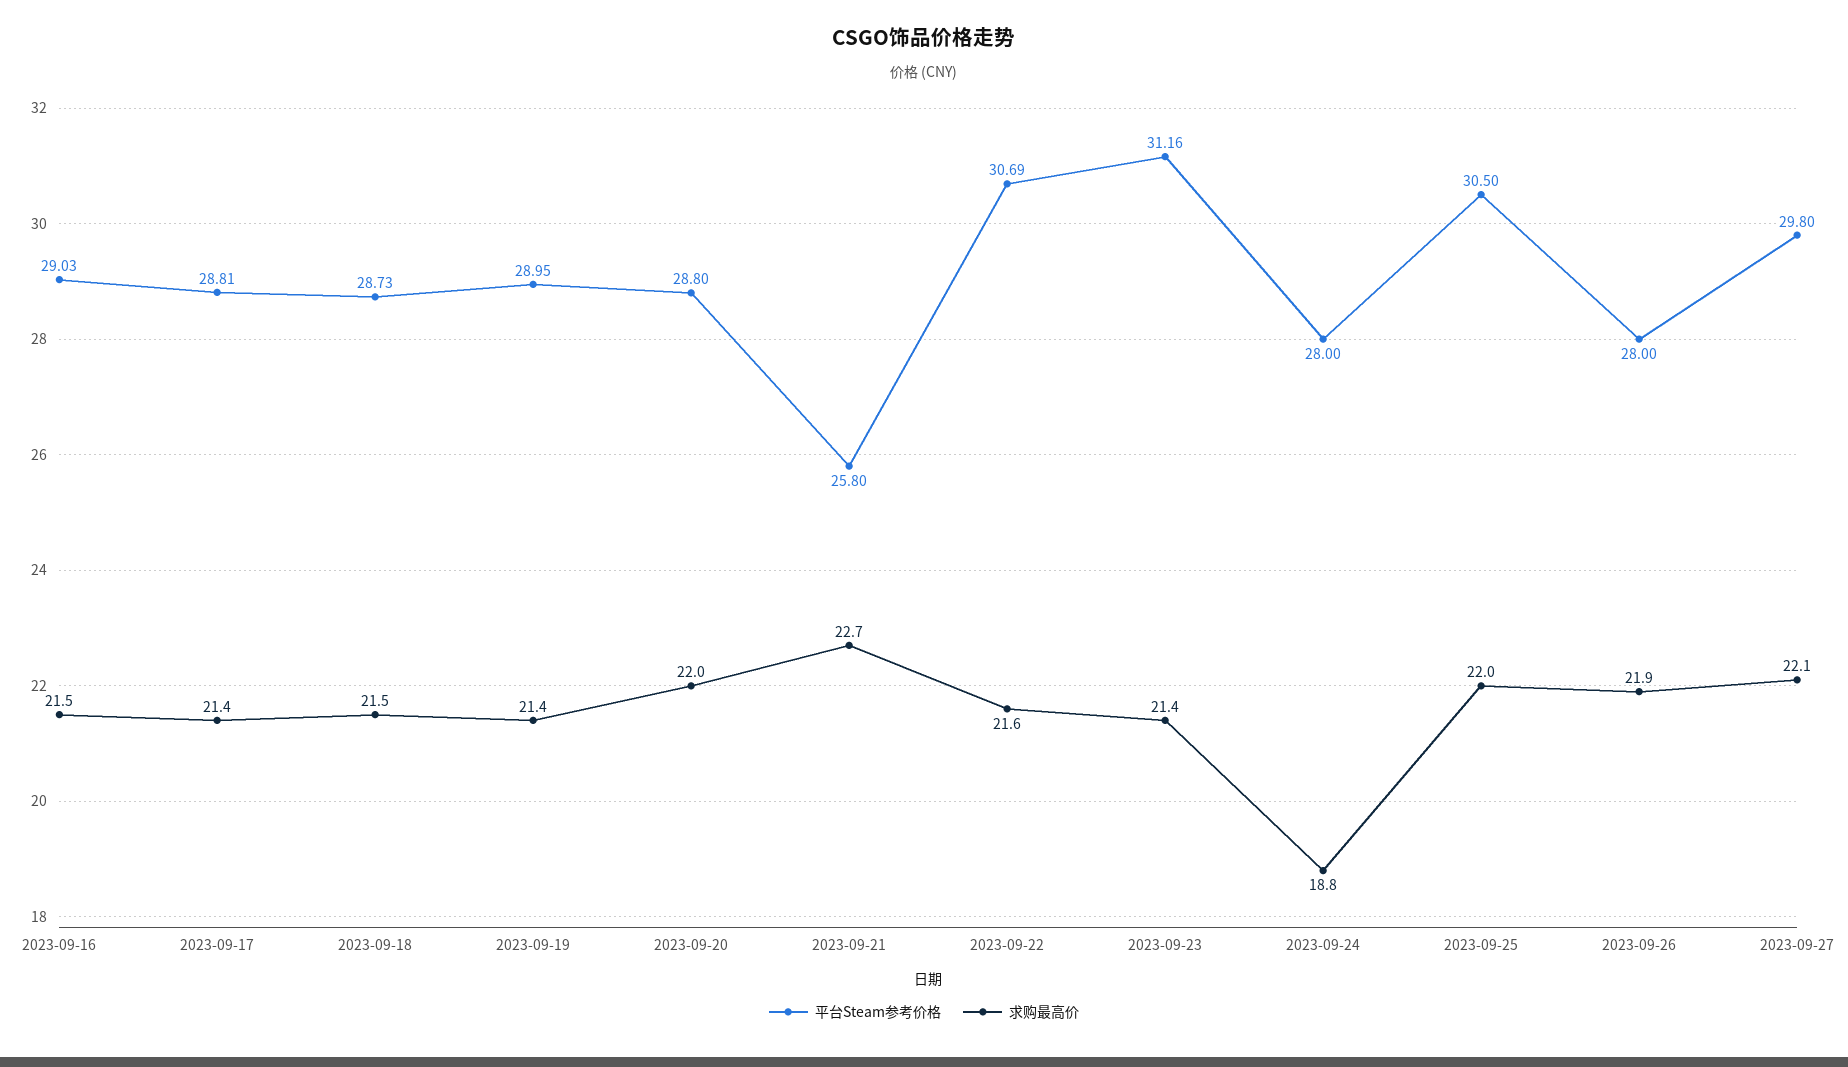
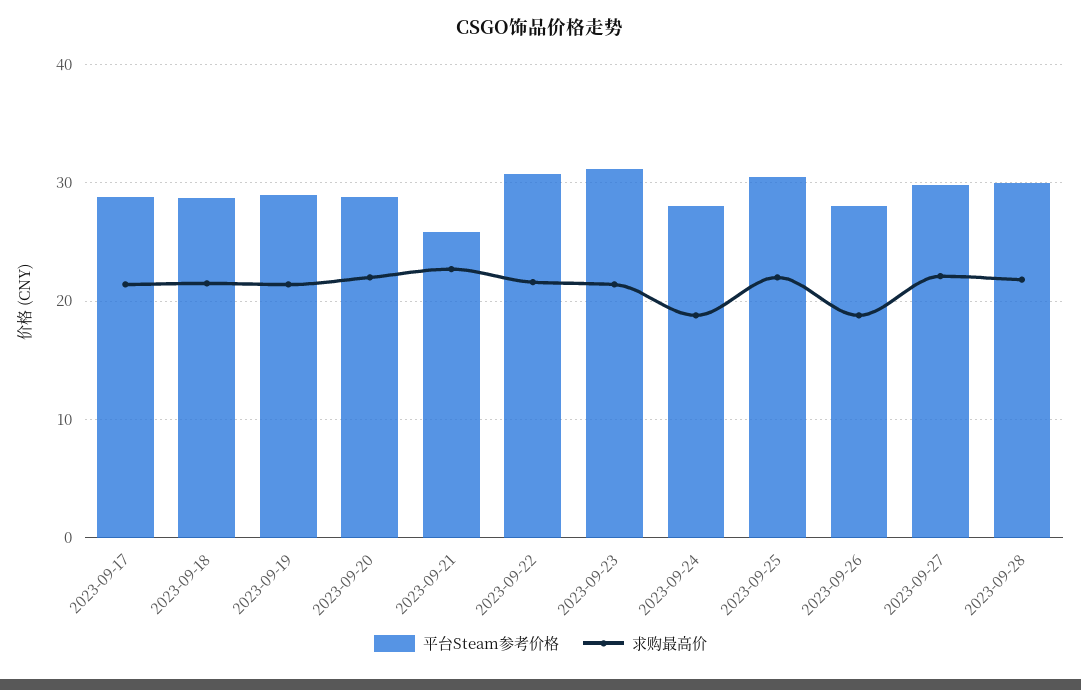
平台Steam参考价格, 2023-09-16: 29.03 -> none
求购最高价, 2023-09-16: 21.5 -> none
求购最高价, 2023-09-26: 21.9 -> 19
平台Steam参考价格, 2023-09-28: none -> 30
求购最高价, 2023-09-28: none -> 22

